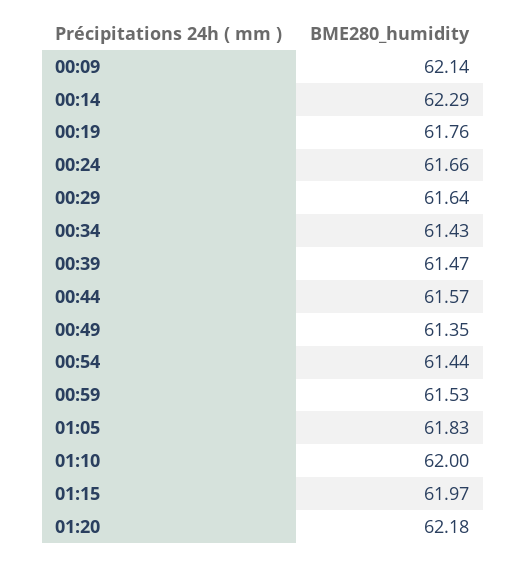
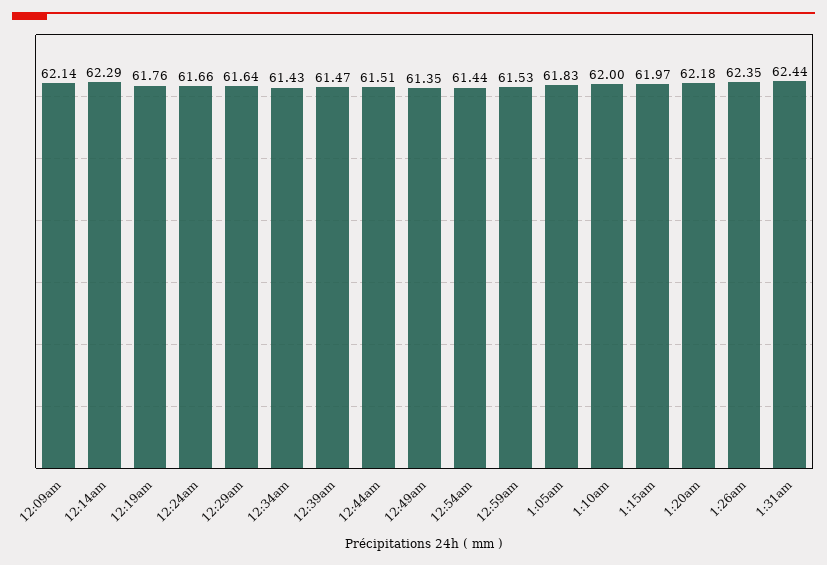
00:44: 61.57 -> 61.51
1:26am: none -> 62.35
1:31am: none -> 62.44

